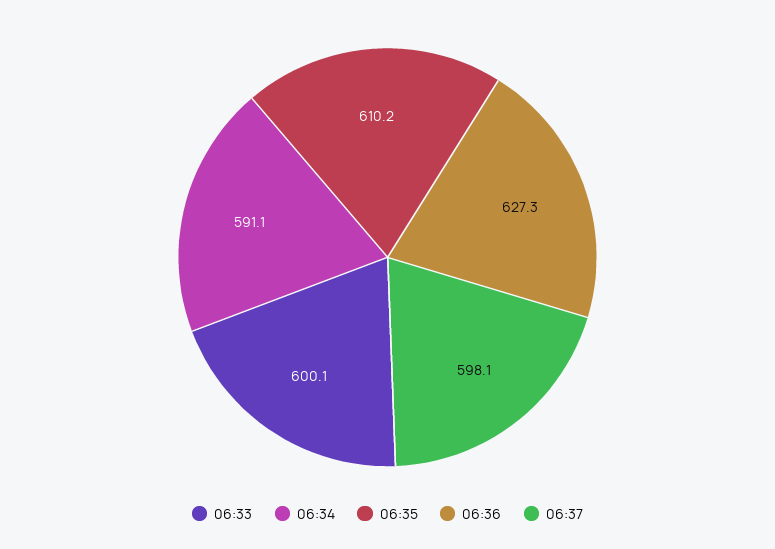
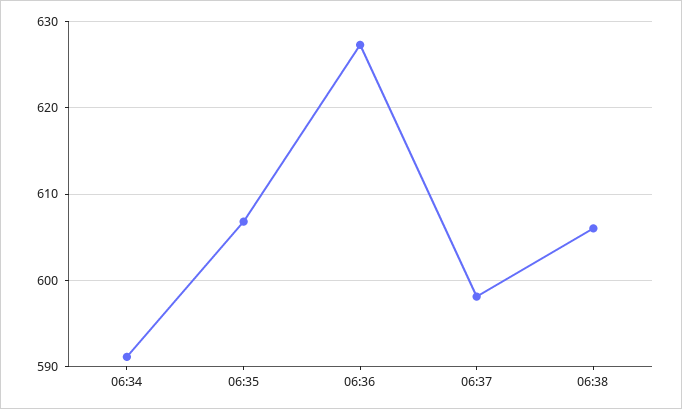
06:33: 600.1 -> none
06:35: 610.2 -> 607
06:38: none -> 606

